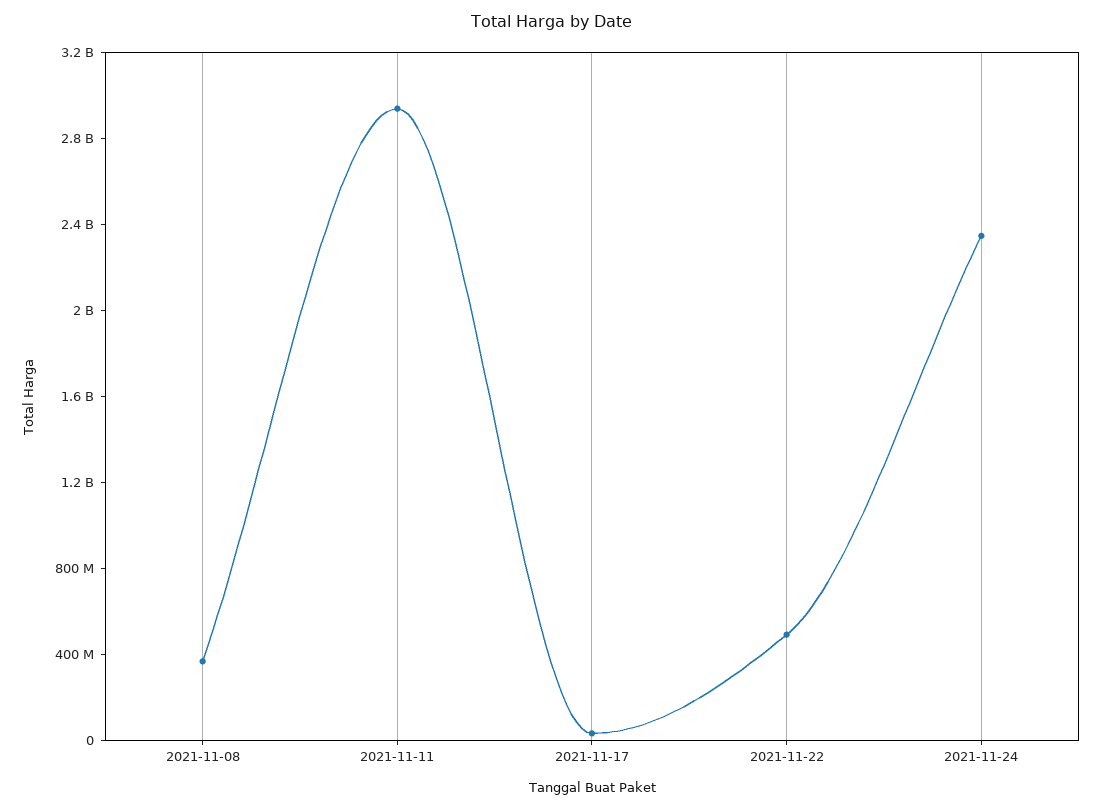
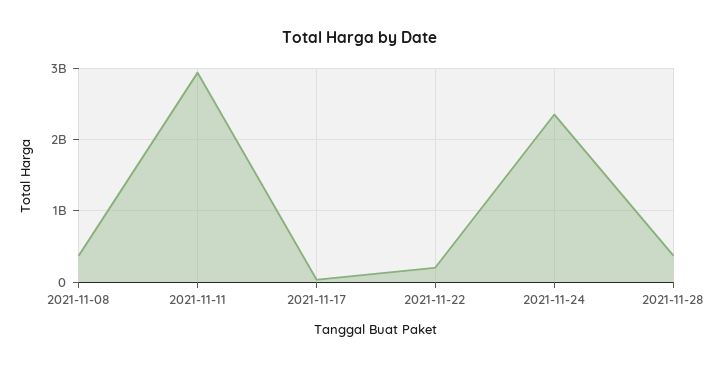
2021-11-22: 500000000 -> 200000000
2021-11-28: none -> 400000000

